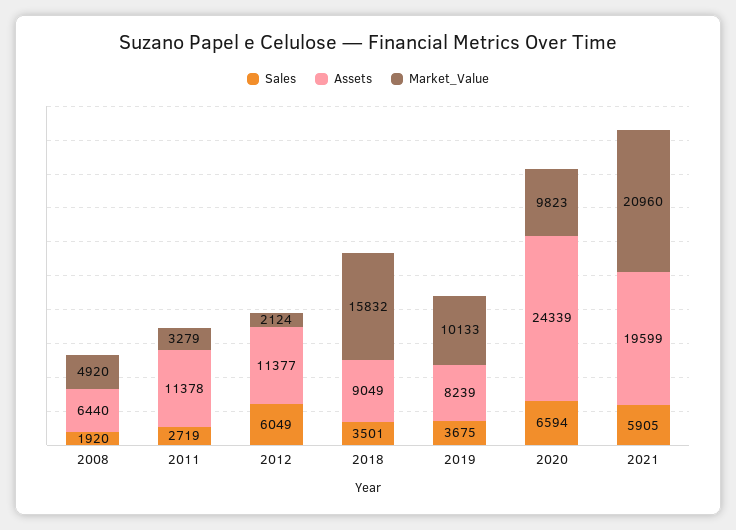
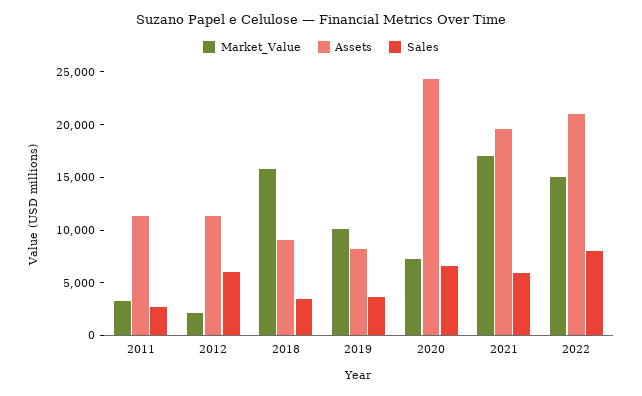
Sales, 2008: 1920 -> none
Assets, 2008: 6440 -> none
Market_Value, 2008: 4920 -> none
Market_Value, 2020: 9823 -> 7000
Market_Value, 2021: 20960 -> 17000
Market_Value, 2022: none -> 15000
Assets, 2022: none -> 21000
Sales, 2022: none -> 8000

